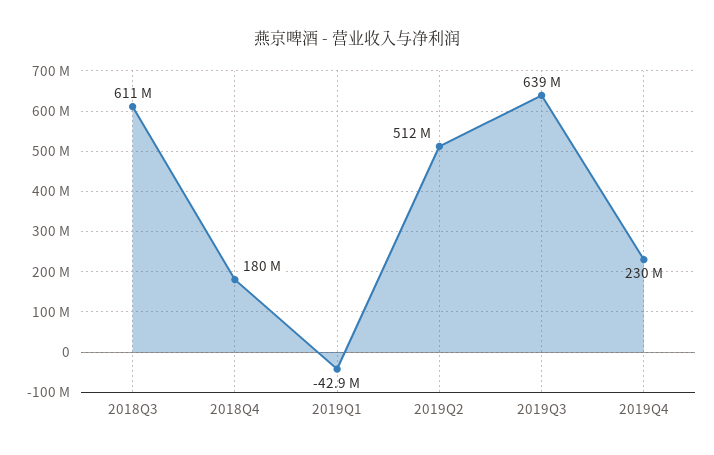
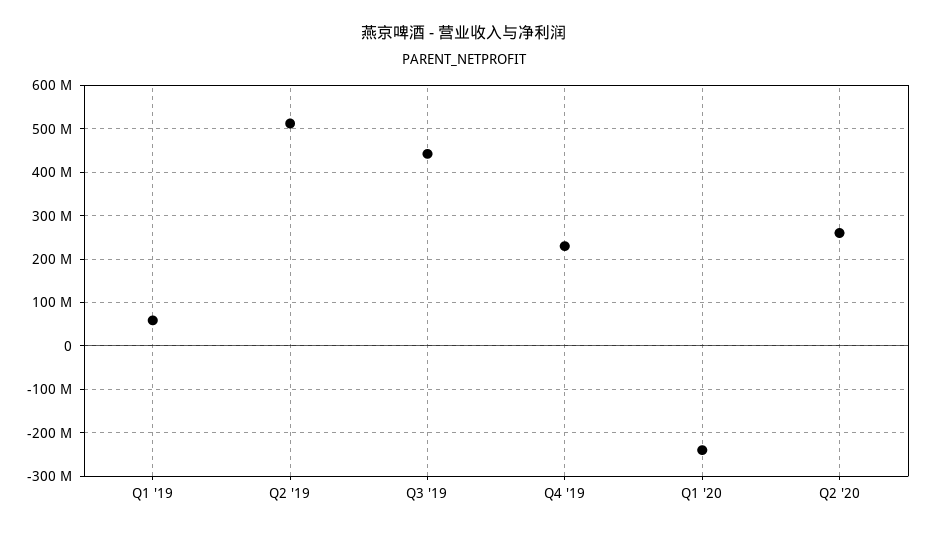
2018Q3: 611000000 -> none
2018Q4: 180000000 -> none
2019Q1: -42900000 -> 60000000
2019Q3: 639000000 -> 440000000
Q1 '20: none -> -240000000
Q2 '20: none -> 260000000

